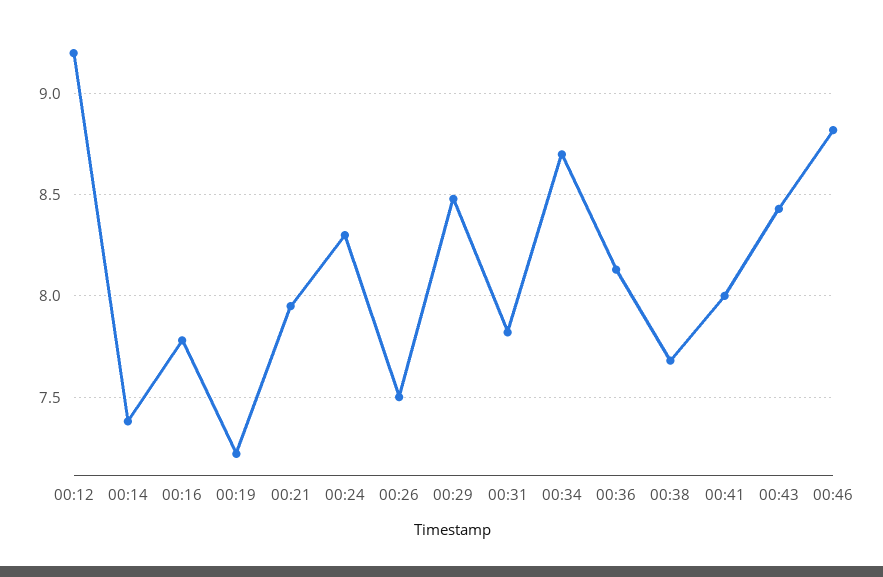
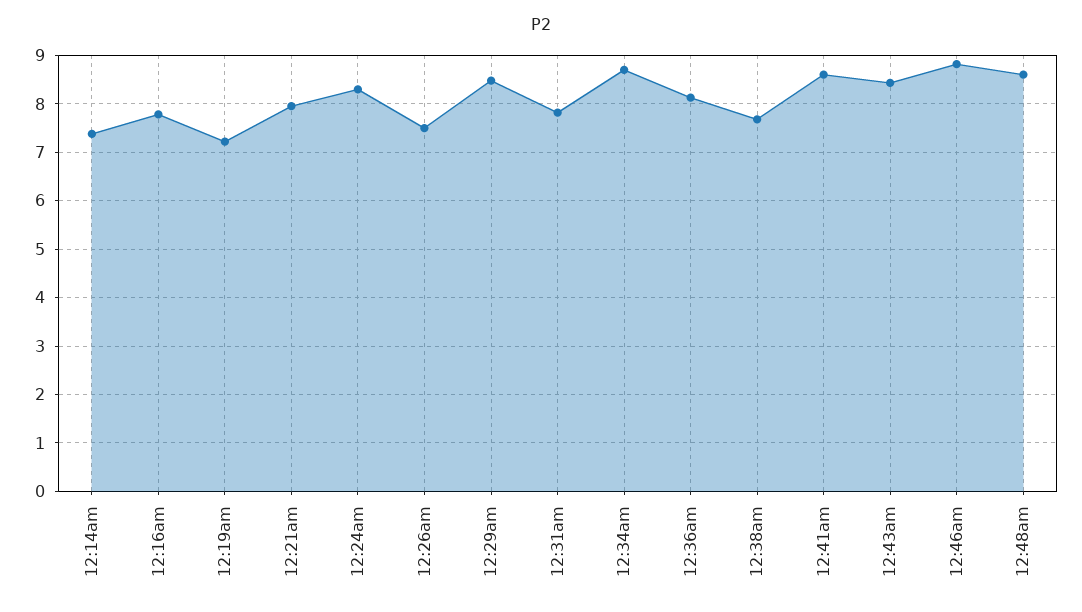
00:12: 9.2 -> none
00:41: 8 -> 8.6
12:48am: none -> 8.6

